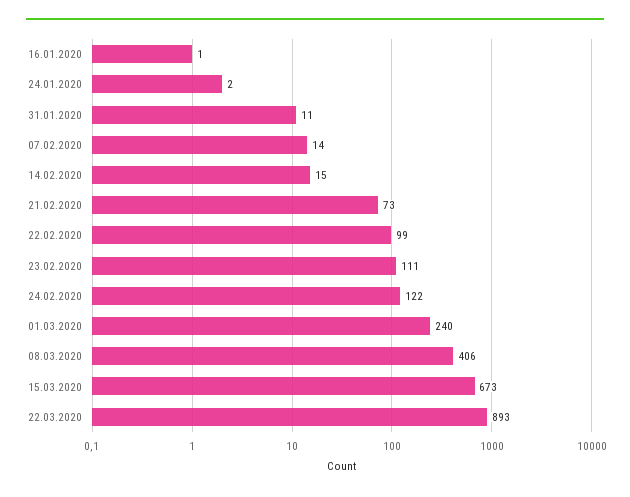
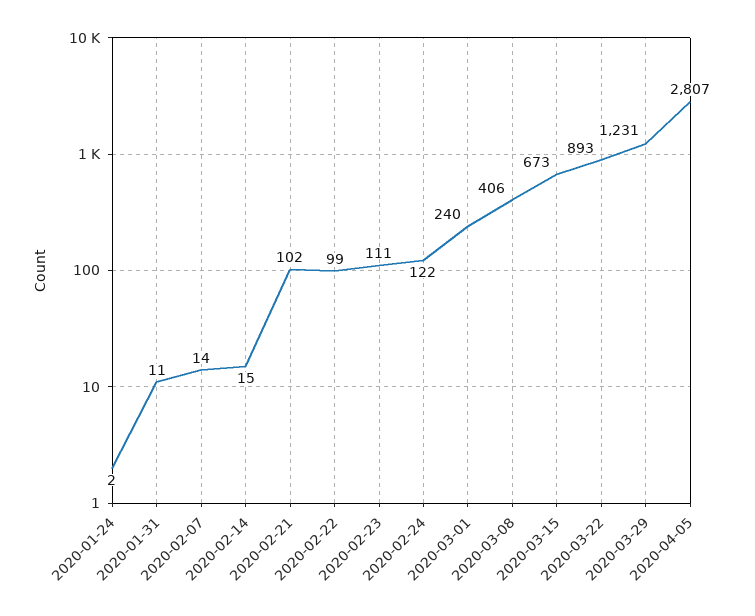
16.01.2020: 1 -> none
21.02.2020: 73 -> 102
2020-03-29: none -> 1231
2020-04-05: none -> 2807

